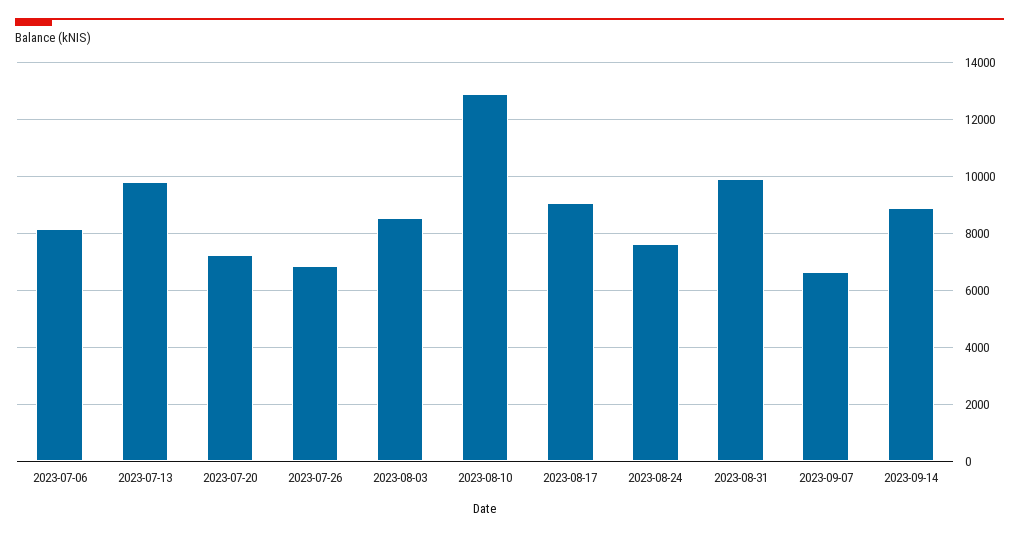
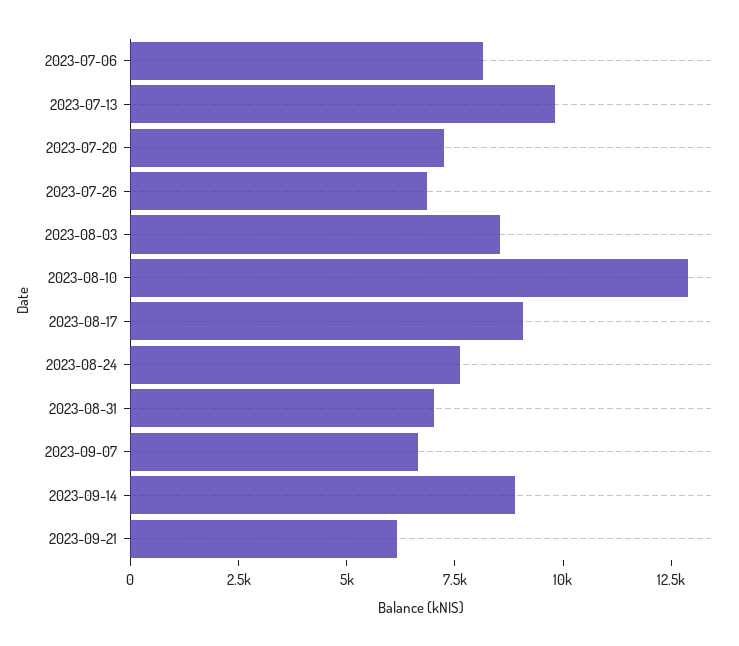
2023-08-31: 10000 -> 7000
2023-09-21: none -> 6000

